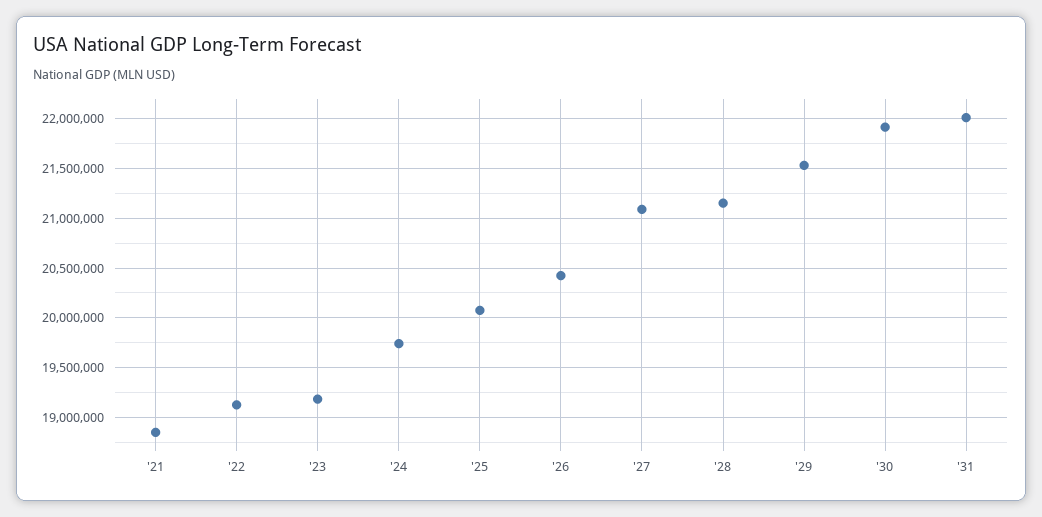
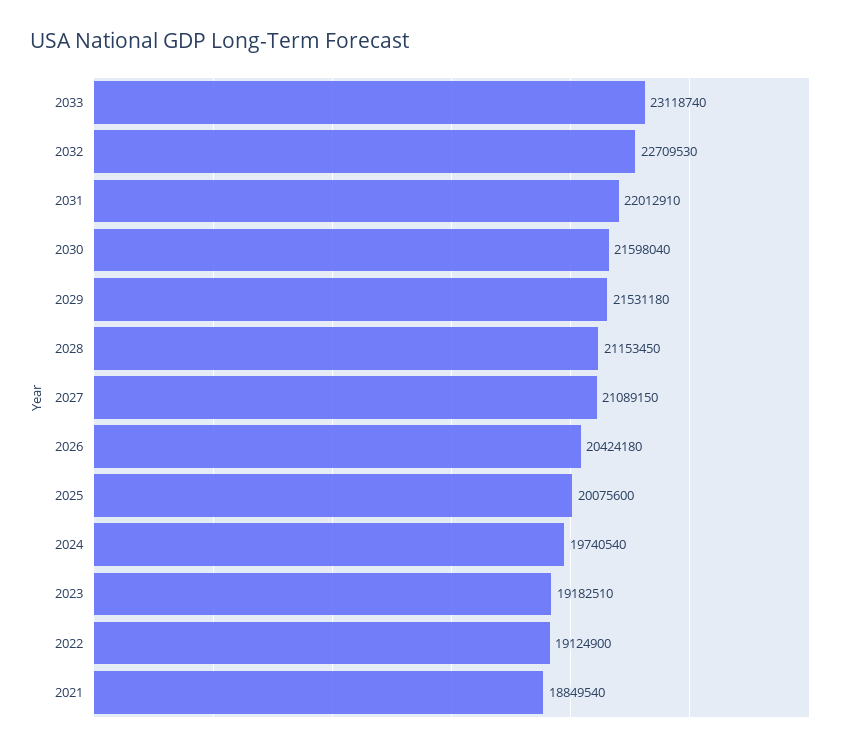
'30: 21900000 -> 21598040
2033: none -> 23118740
2032: none -> 22709530

